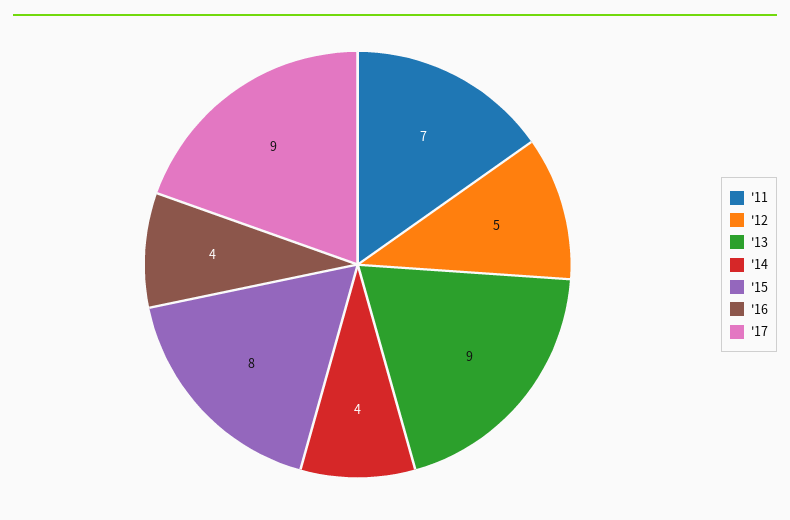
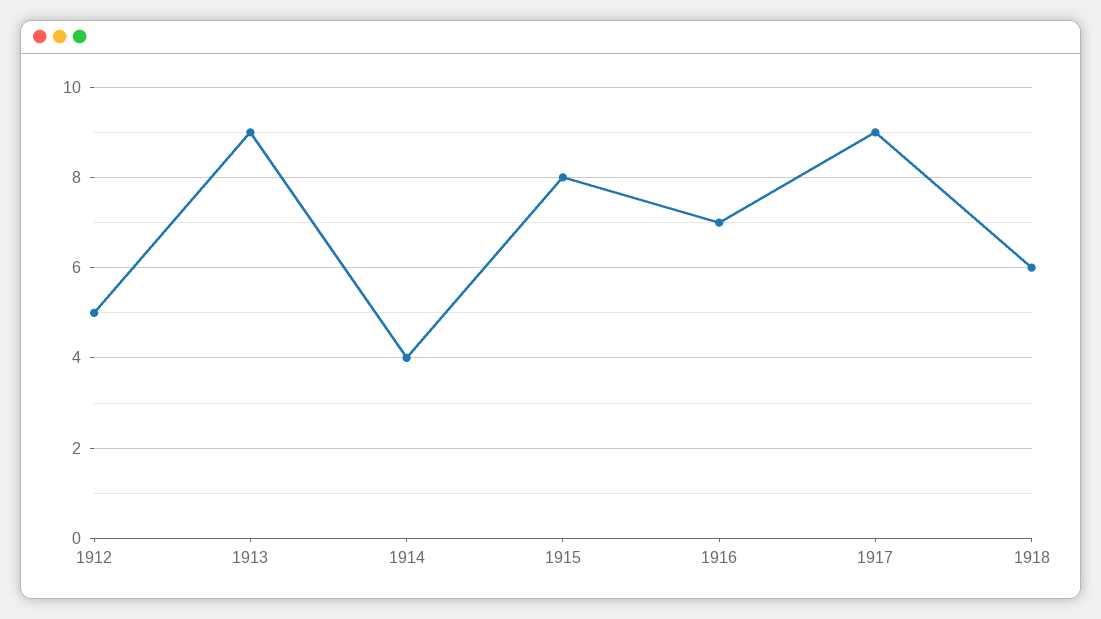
'11: 7 -> none
'16: 4 -> 7
1918: none -> 6

